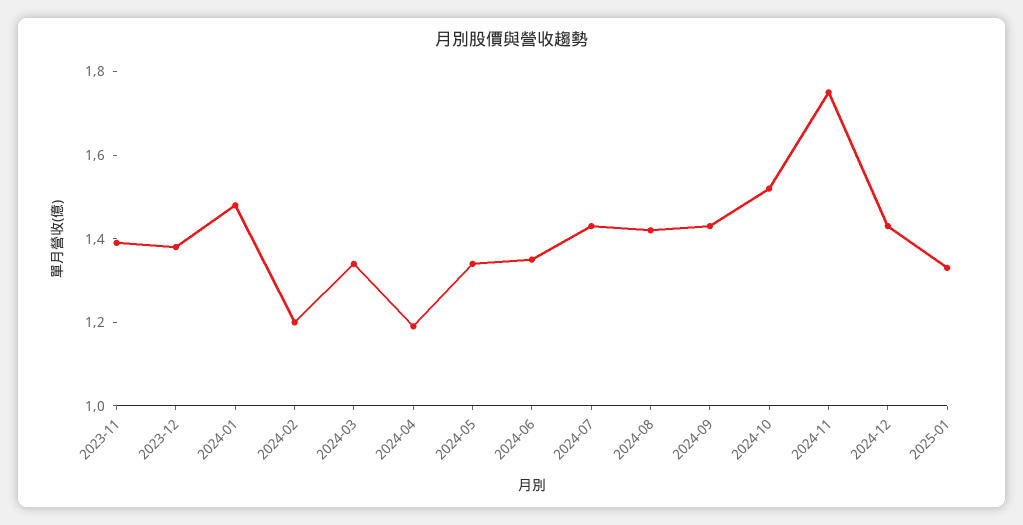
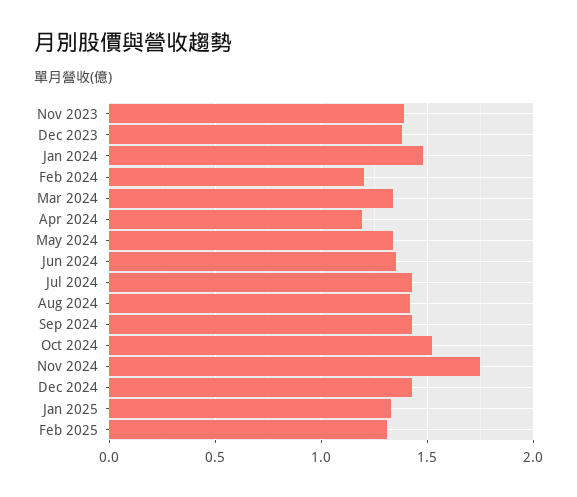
Feb 2025: none -> 1.3

